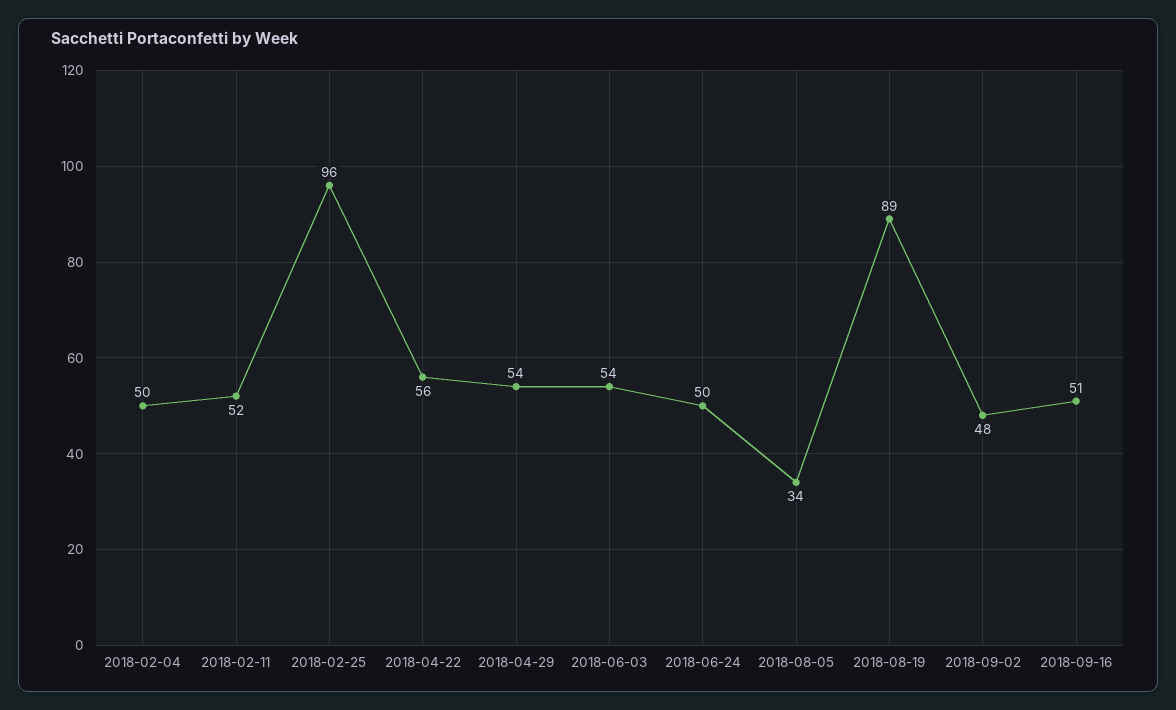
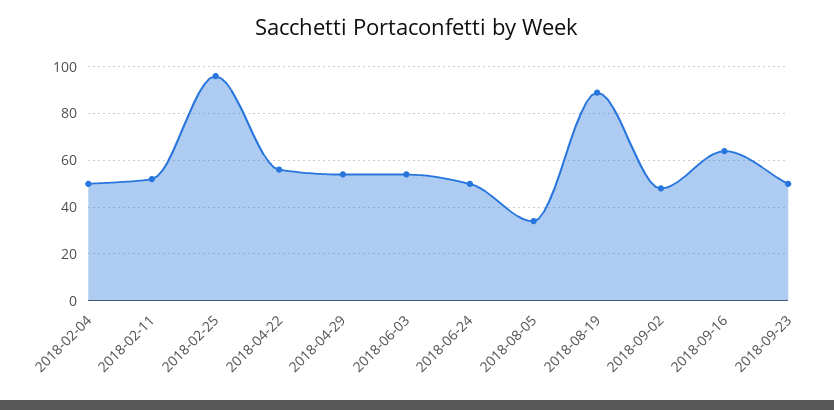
2018-09-16: 51 -> 65
2018-09-23: none -> 50

